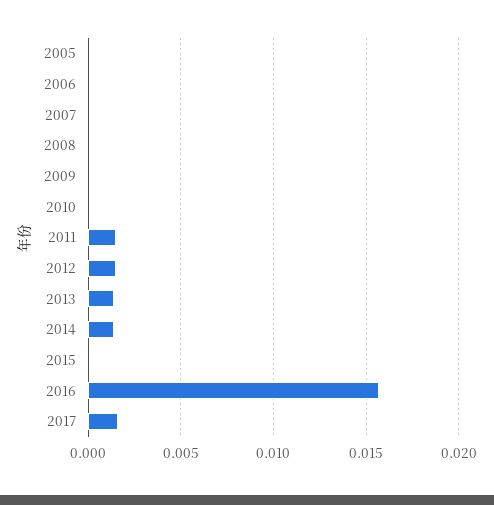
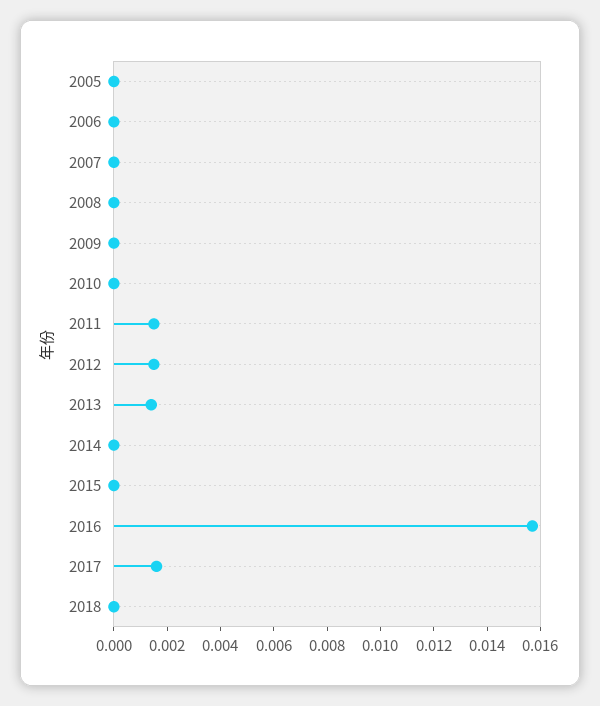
2014: 0.0015 -> 0
2018: none -> 0

